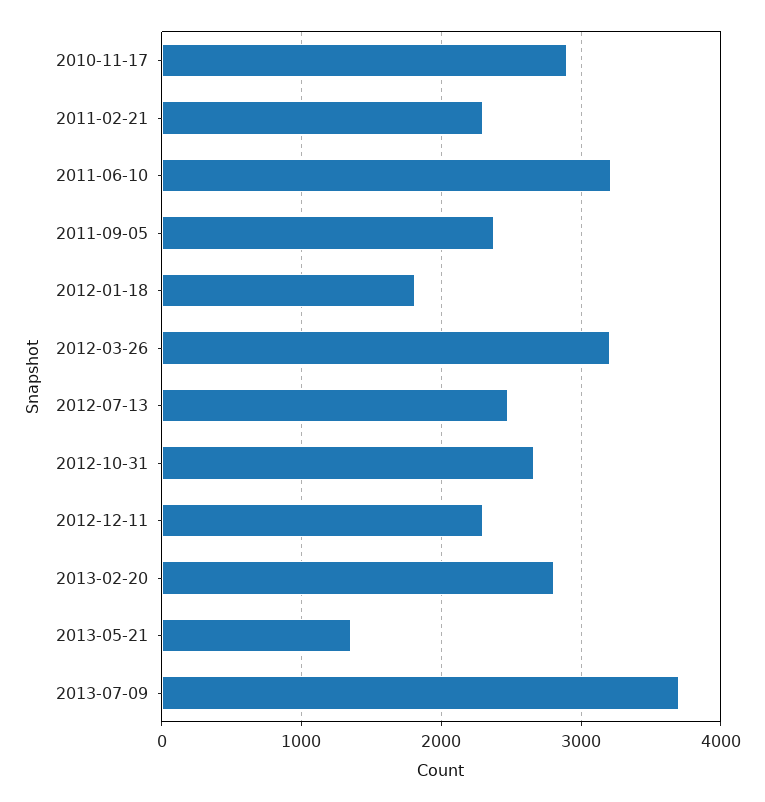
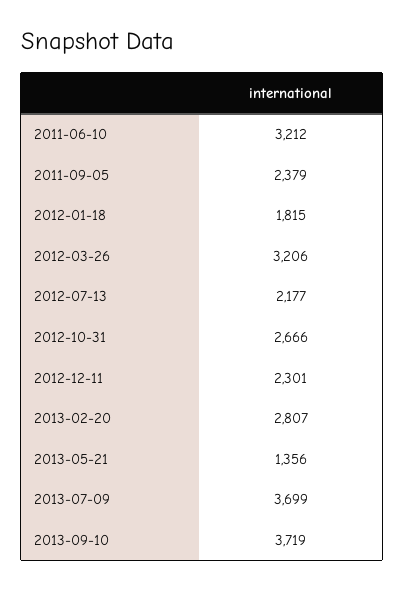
2010-11-17: 2900 -> none
2011-02-21: 2300 -> none
2012-07-13: 2500 -> 2177
2013-09-10: none -> 3719

